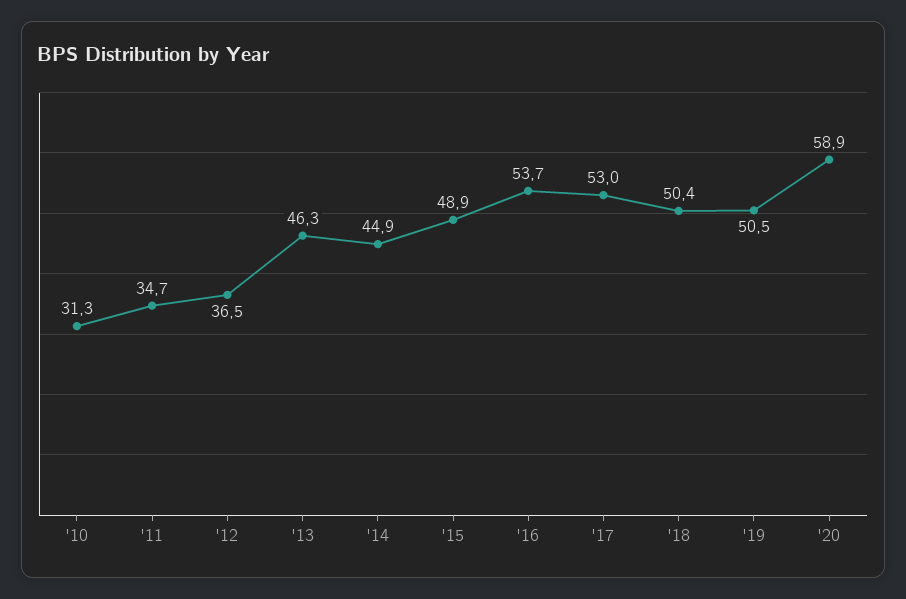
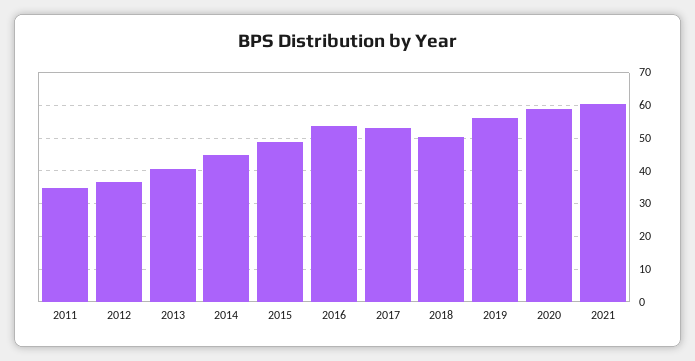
'10: 31.3 -> none
'13: 46.3 -> 40
'19: 50.5 -> 56
2021: none -> 60

